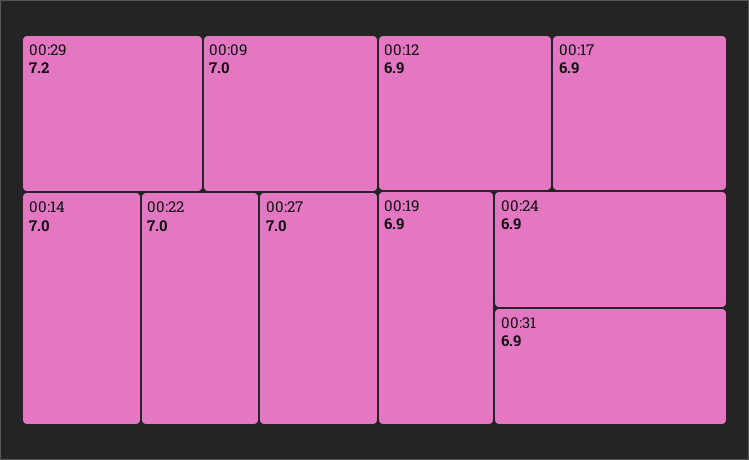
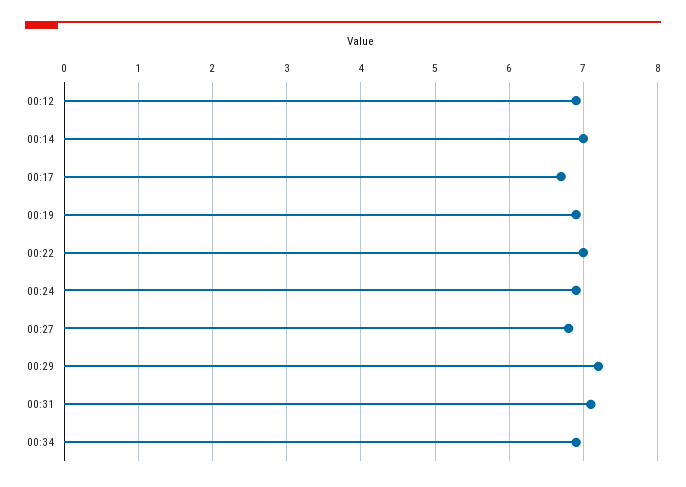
00:09: 7 -> none
00:27: 7 -> 6.8
00:17: 6.9 -> 6.7
00:31: 6.9 -> 7.1
00:34: none -> 6.9

